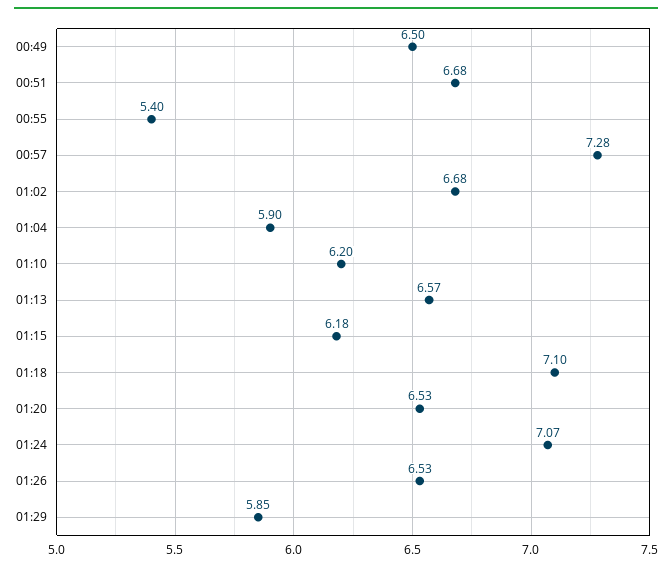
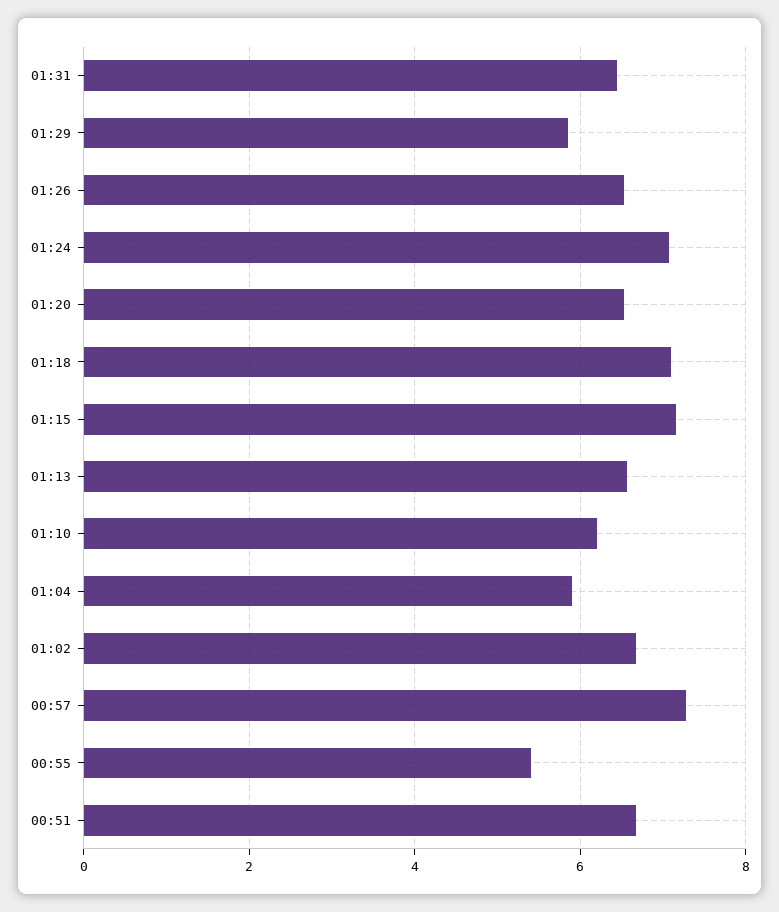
00:49: 6.5 -> none
01:15: 6.18 -> 7.2
01:31: none -> 6.4

